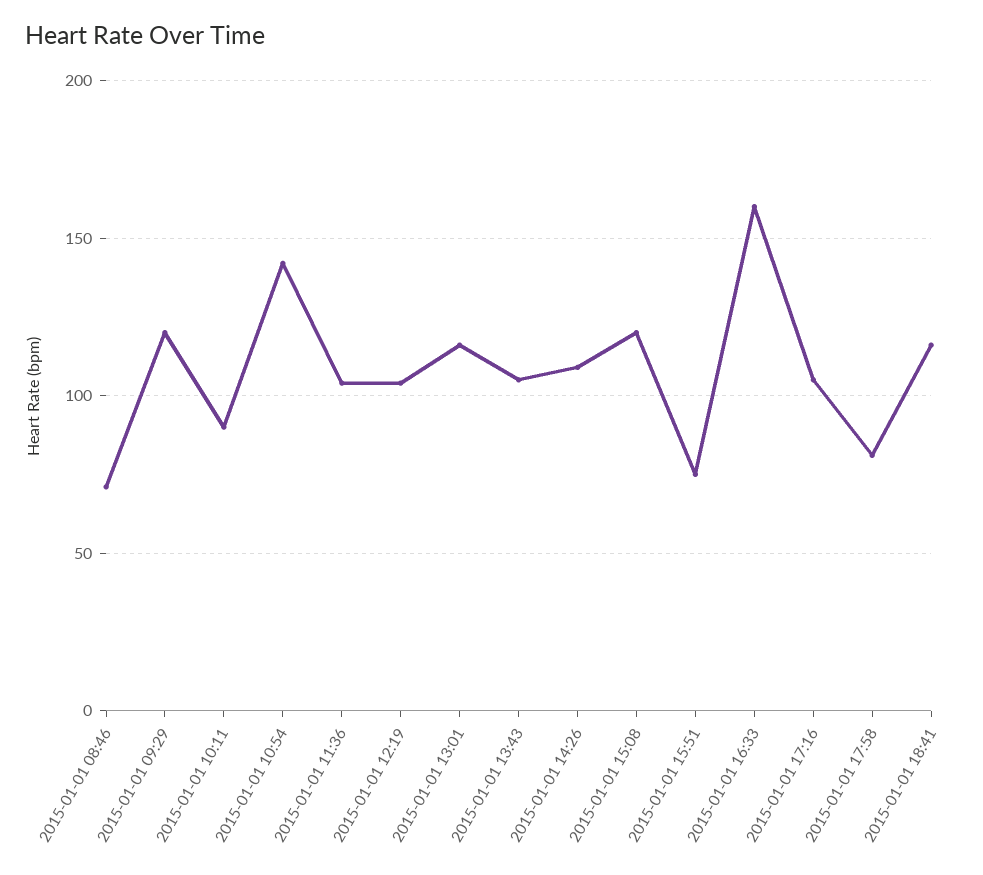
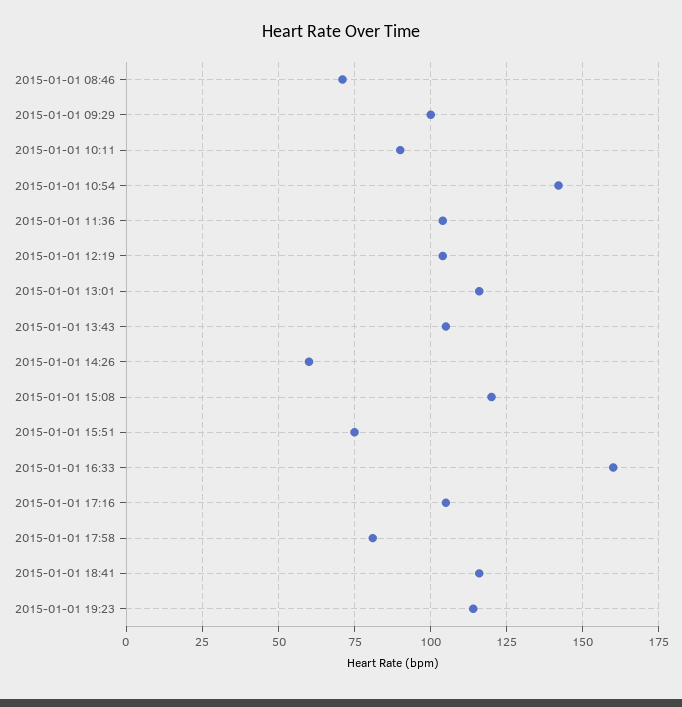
2015-01-01 09:29: 120 -> 100
2015-01-01 14:26: 110 -> 60
2015-01-01 19:23: none -> 115

